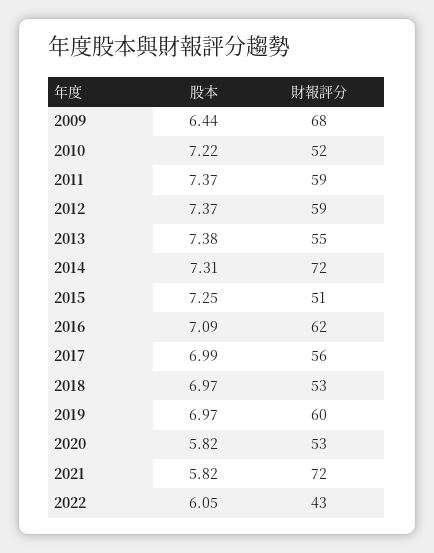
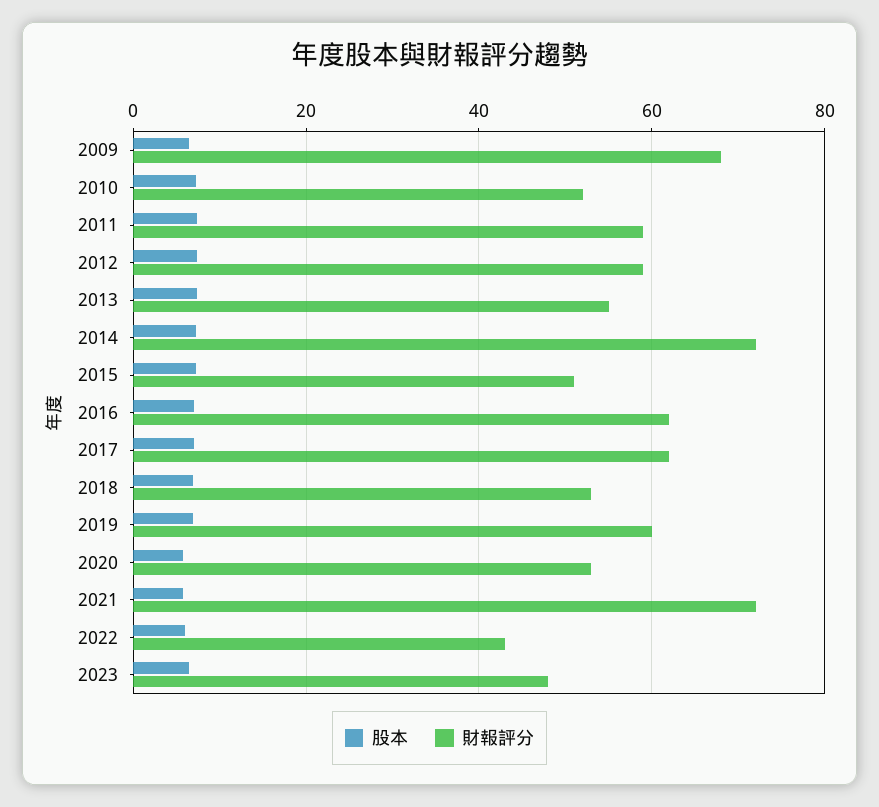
財報評分, 2017: 56 -> 62
股本, 2023: none -> 6
財報評分, 2023: none -> 48

